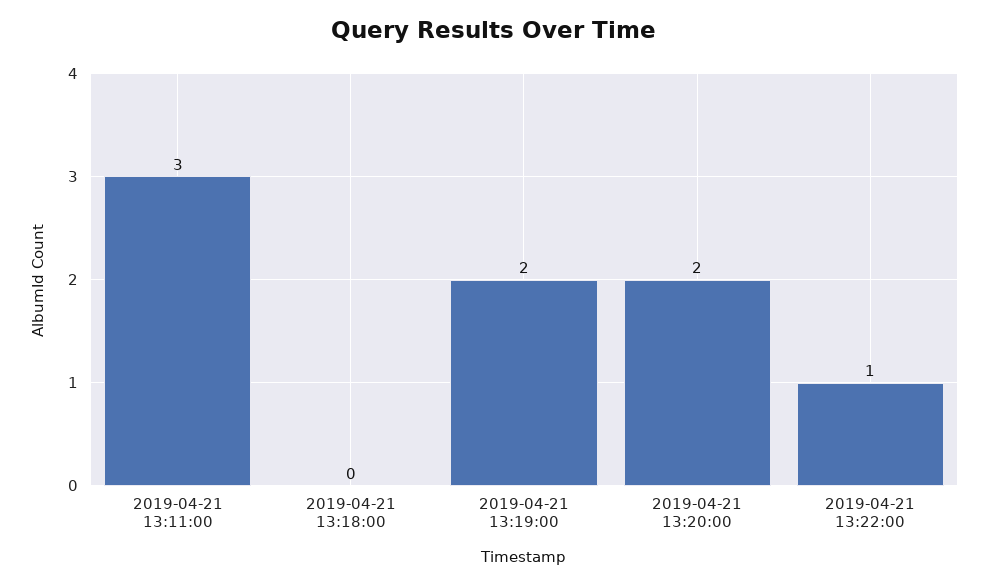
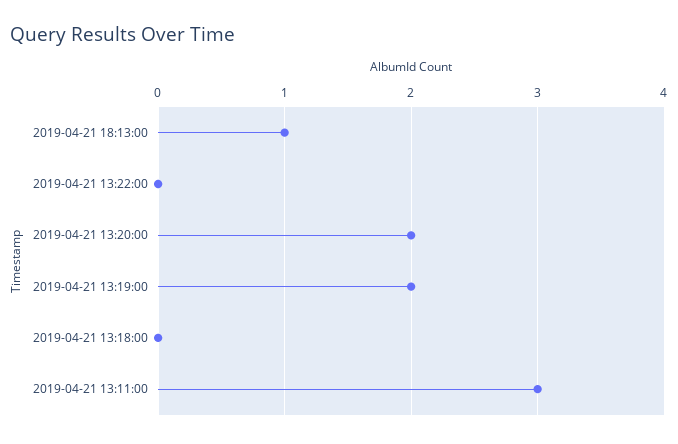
2019-04-21 13:22:00: 1 -> 0
2019-04-21 18:13:00: none -> 1

